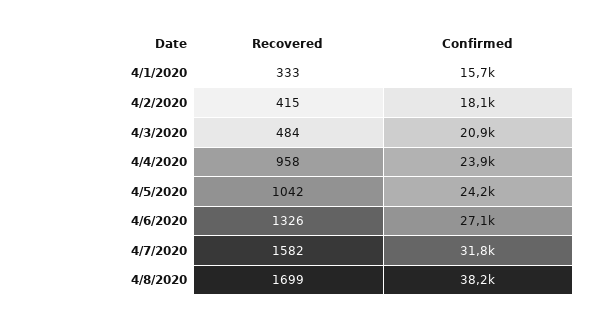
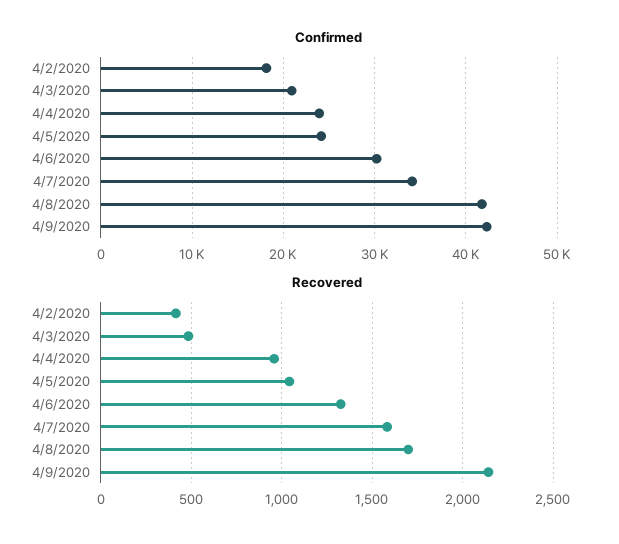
Recovered, 4/1/2020: 333 -> none
Confirmed, 4/1/2020: 15700 -> none
Confirmed, 4/6/2020: 27100 -> 30000
Confirmed, 4/7/2020: 31800 -> 34000
Confirmed, 4/8/2020: 38200 -> 42000
Confirmed, 4/9/2020: none -> 42000
Recovered, 4/9/2020: none -> 2150

